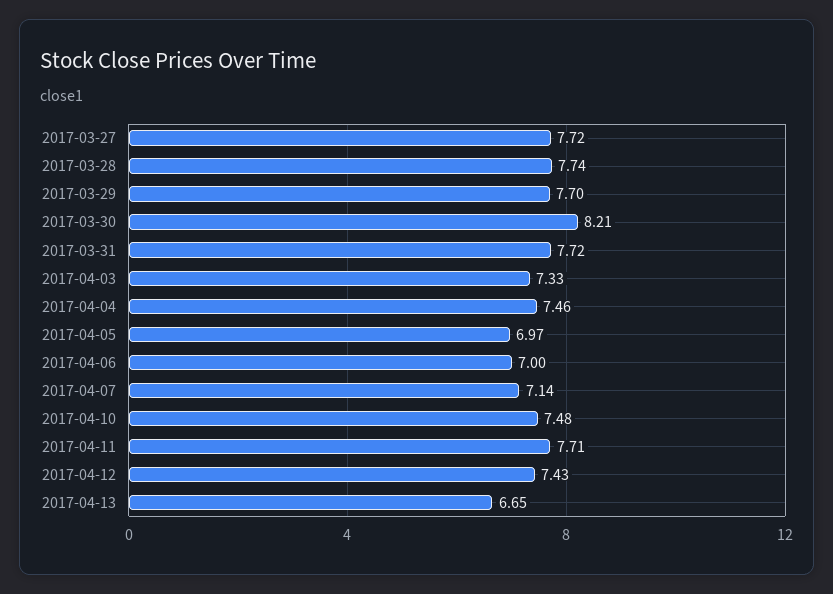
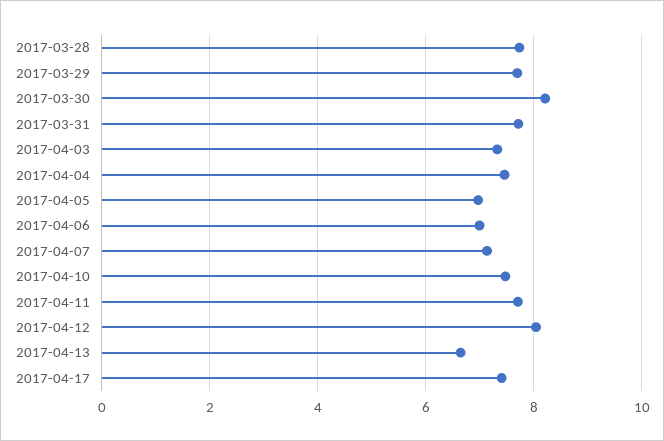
2017-03-27: 7.72 -> none
2017-04-12: 7.43 -> 8
2017-04-17: none -> 7.4

